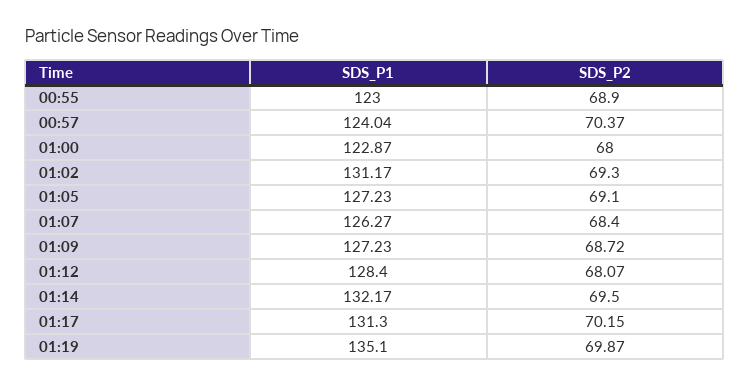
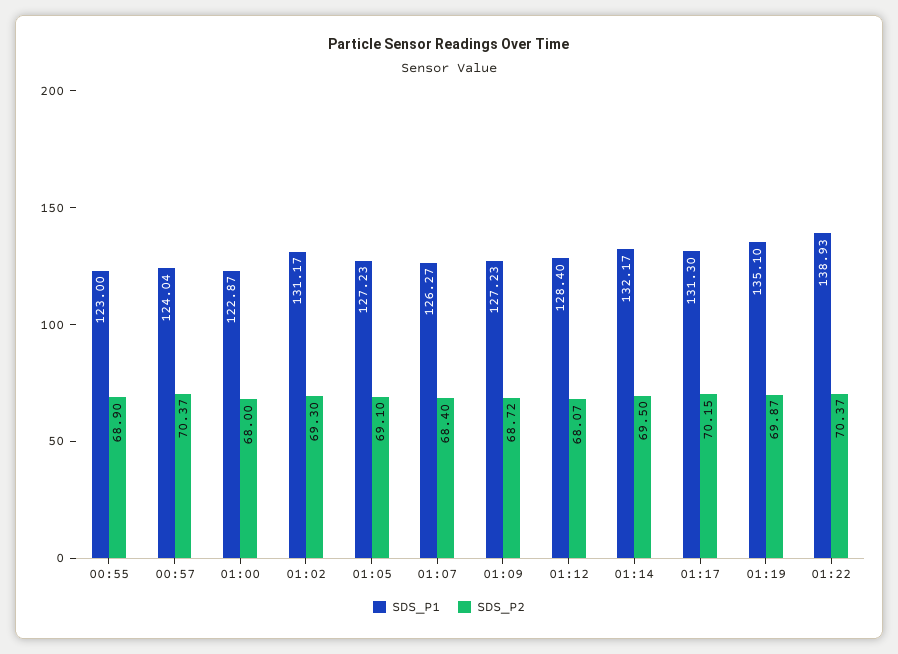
SDS_P1, 01:22: none -> 138.93
SDS_P2, 01:22: none -> 70.37

